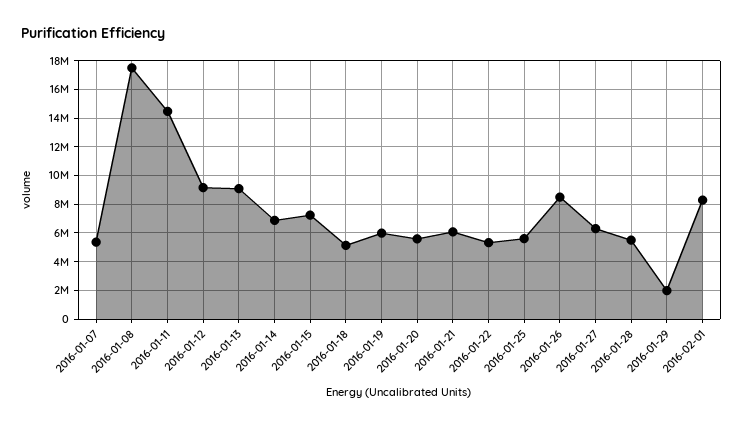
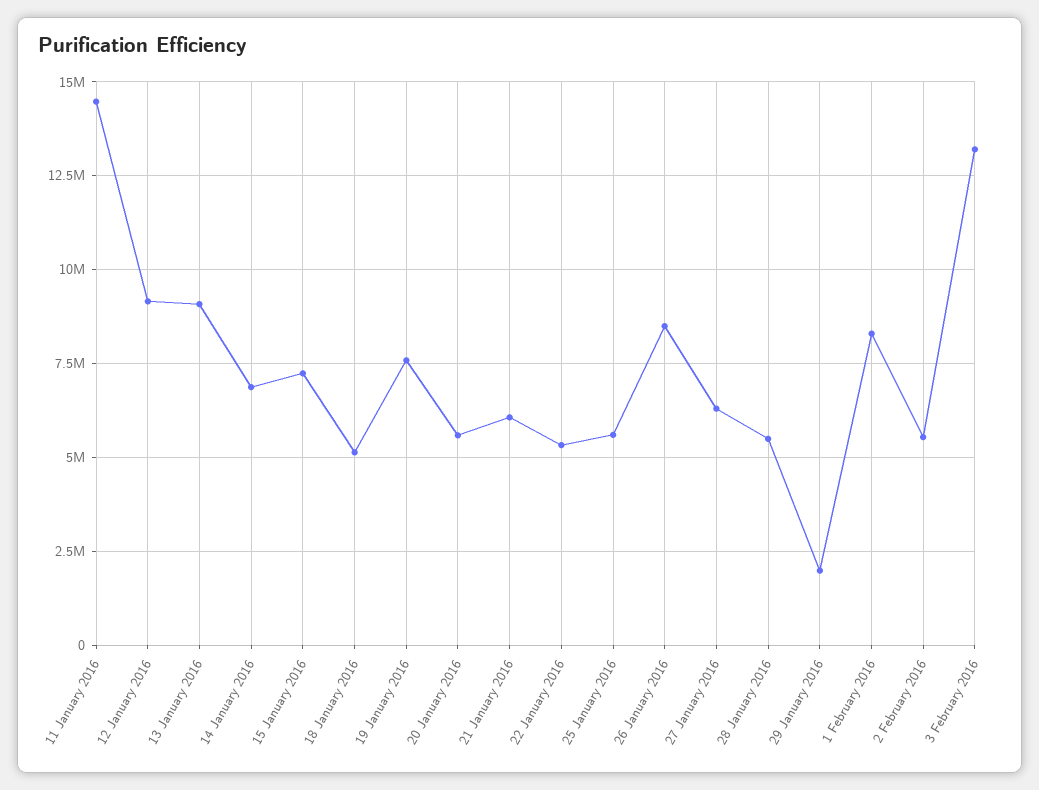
2016-01-07: 5500000 -> none
2016-01-08: 17500000 -> none
2016-01-19: 6000000 -> 7500000
2 February 2016: none -> 5500000
3 February 2016: none -> 13250000

